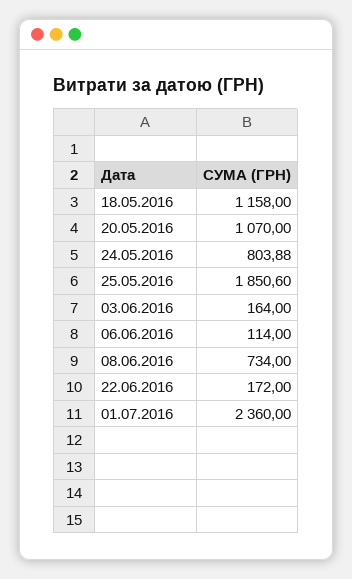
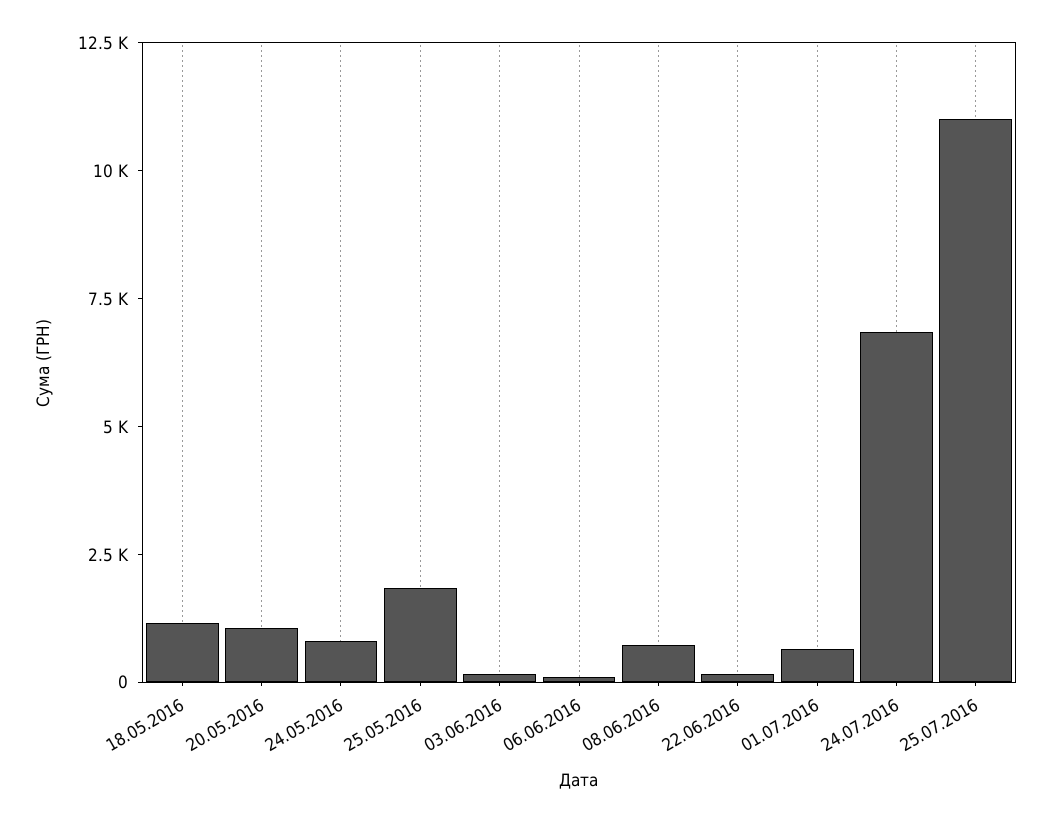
01.07.2016: 2360 -> 500
24.07.2016: none -> 7000
25.07.2016: none -> 11000

